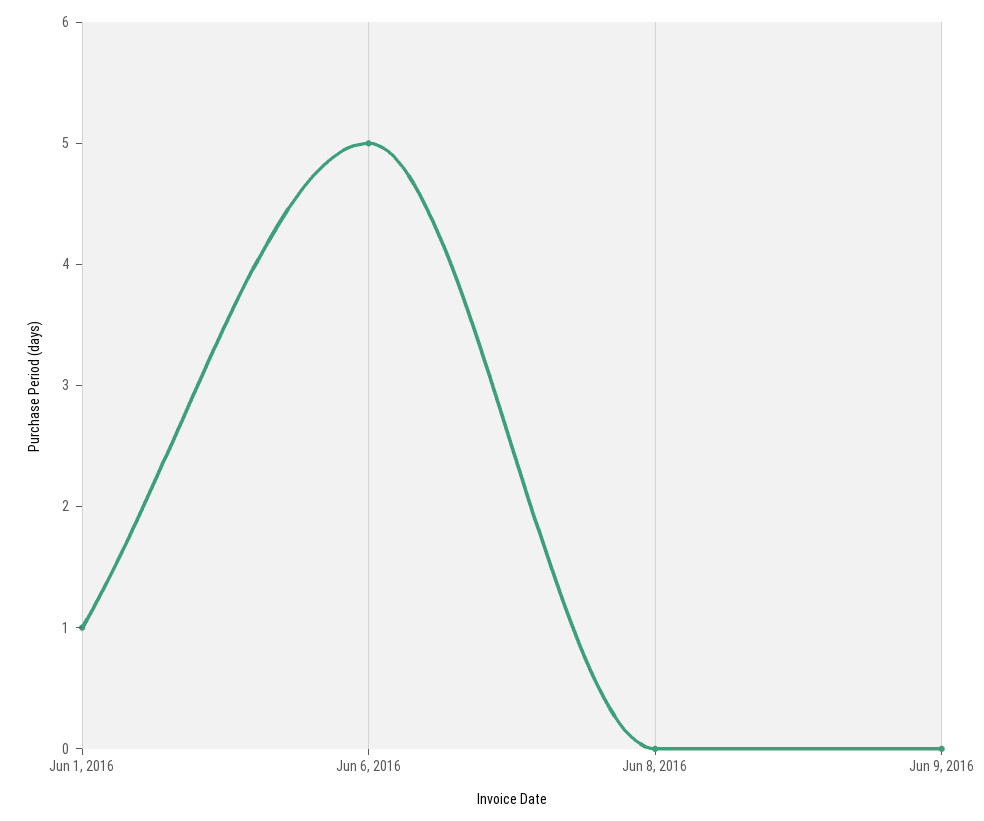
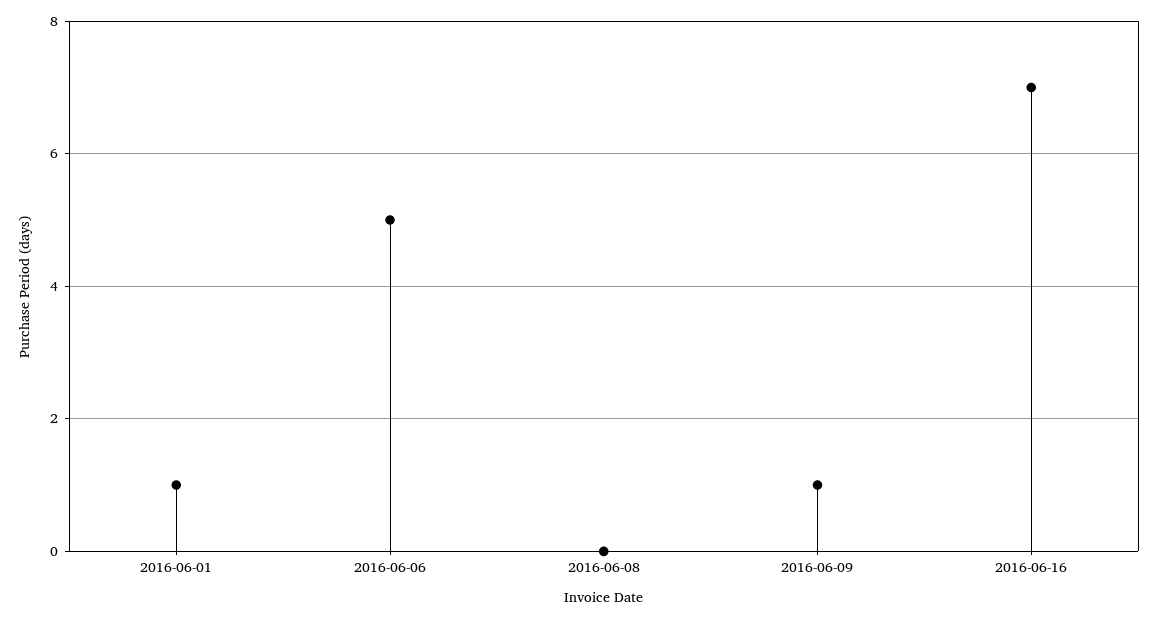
Jun 9, 2016: 0 -> 1
2016-06-16: none -> 7

